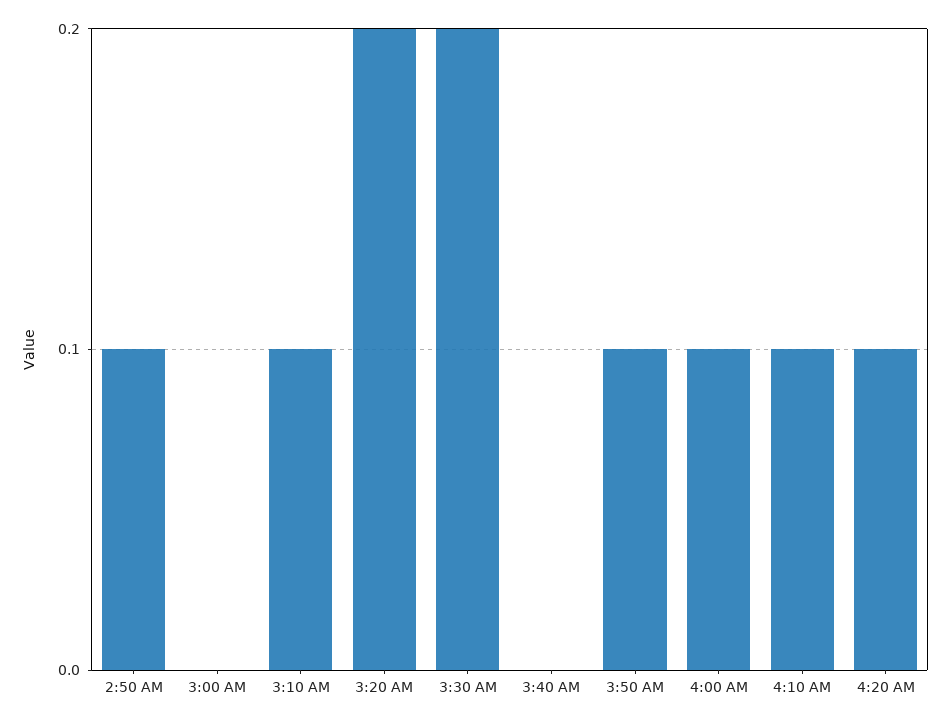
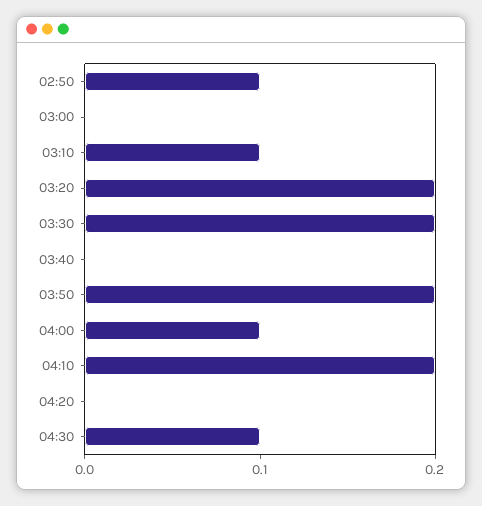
3:50 AM: 0.1 -> 0.2
4:10 AM: 0.1 -> 0.2
4:20 AM: 0.1 -> 0
04:30: none -> 0.1

